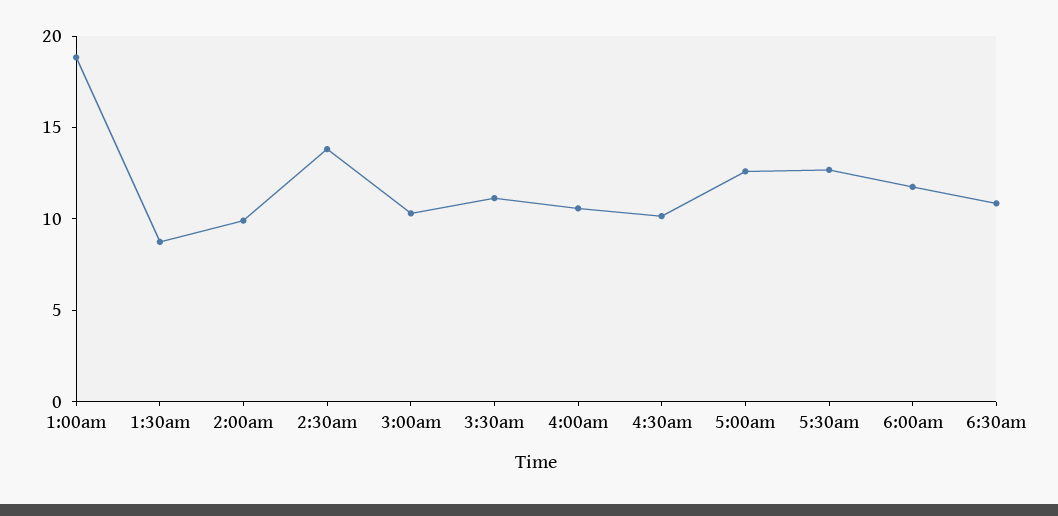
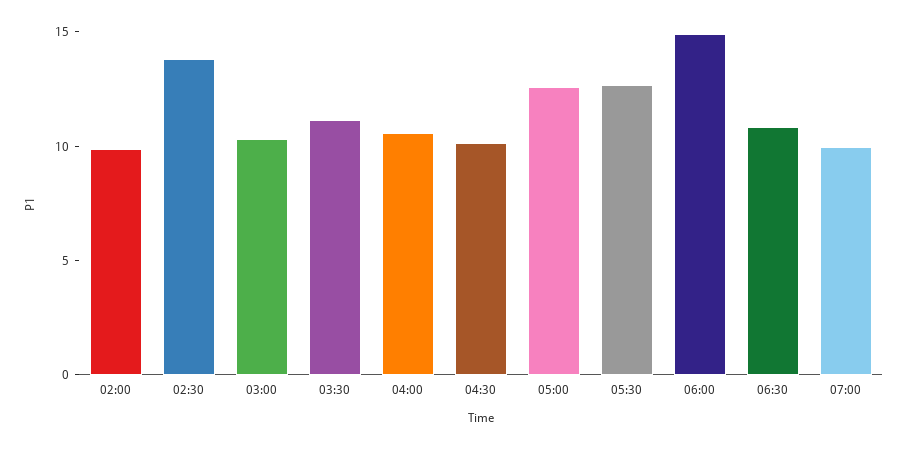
1:00am: 19 -> none
1:30am: 9 -> none
6:00am: 12 -> 15
07:00: none -> 10

